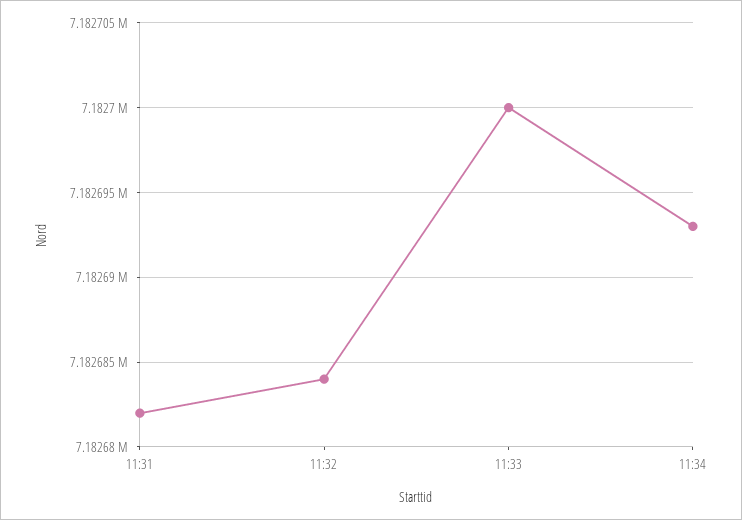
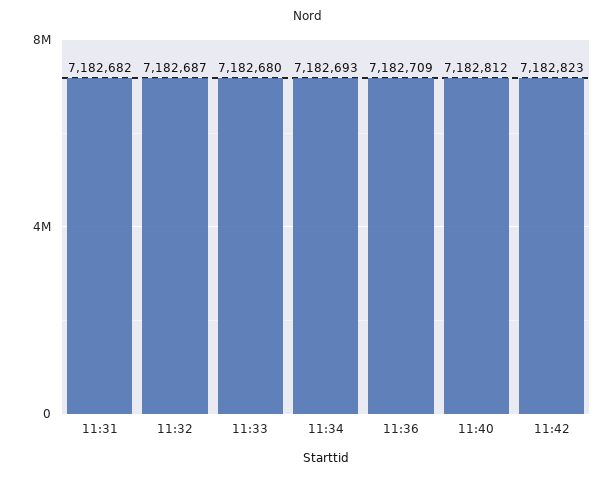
11:32: 7182684 -> 7182687
11:33: 7182700 -> 7182680
11:36: none -> 7182709
11:40: none -> 7182812
11:42: none -> 7182823

